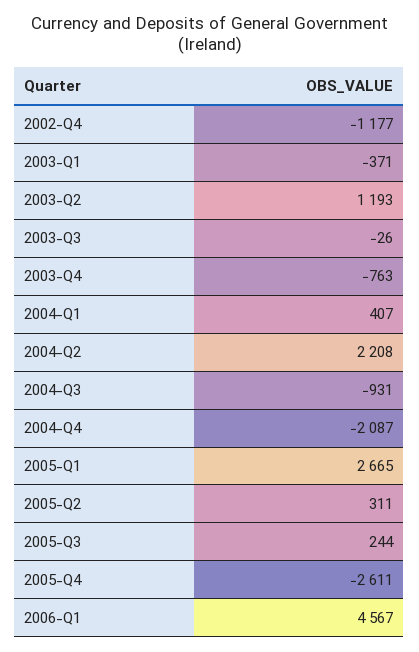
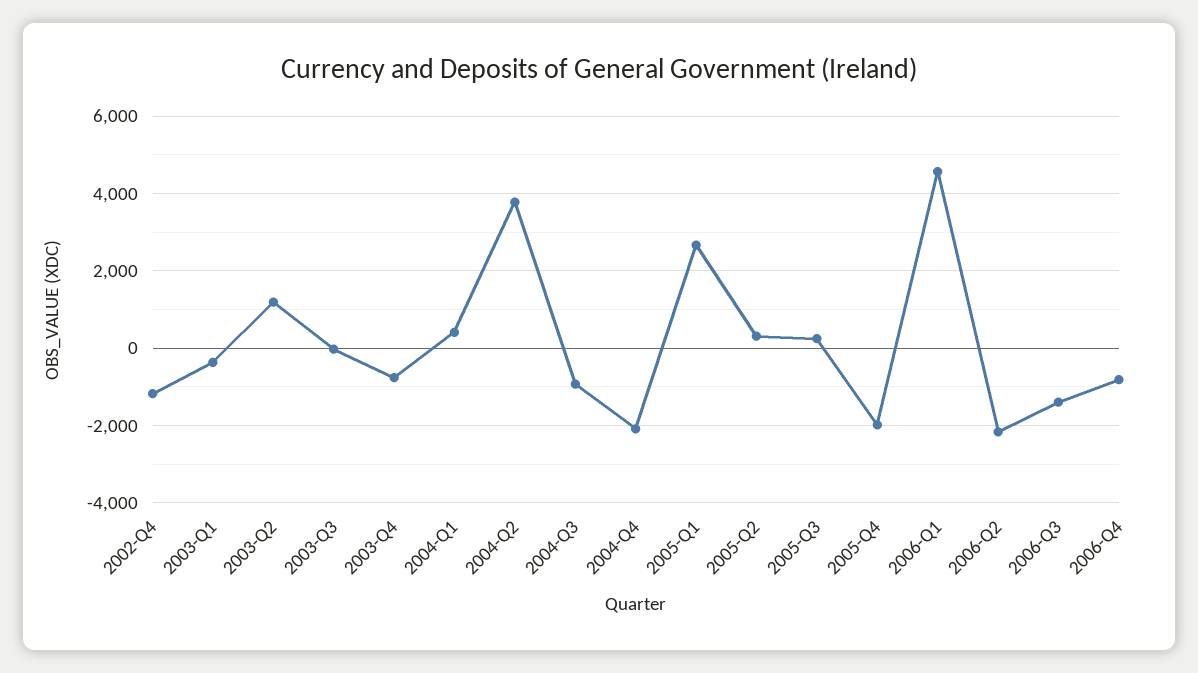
2004-Q2: 2208 -> 3800
2005-Q4: -2611 -> -2000
2006-Q2: none -> -2200
2006-Q3: none -> -1400
2006-Q4: none -> -800

